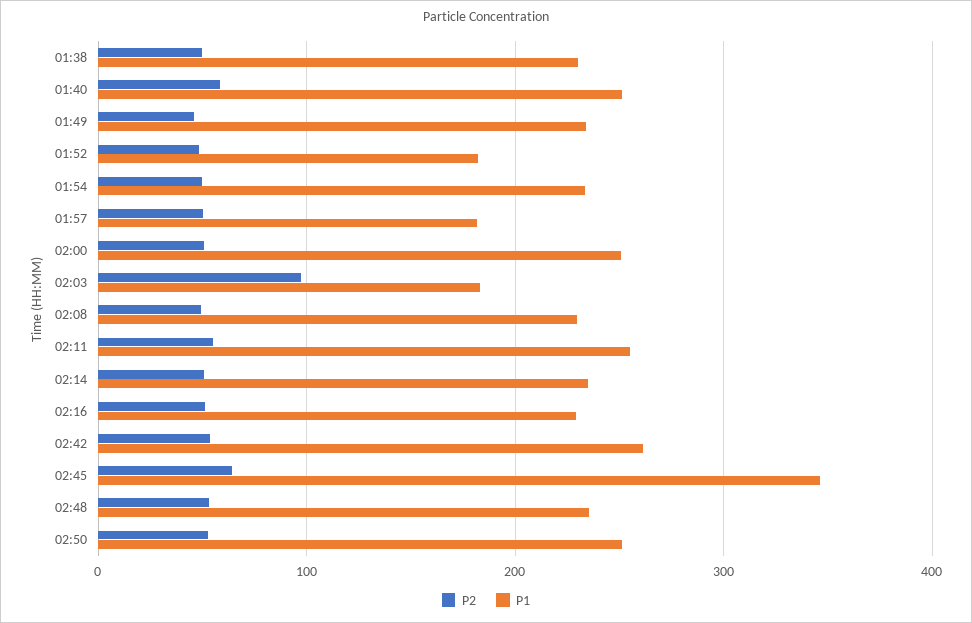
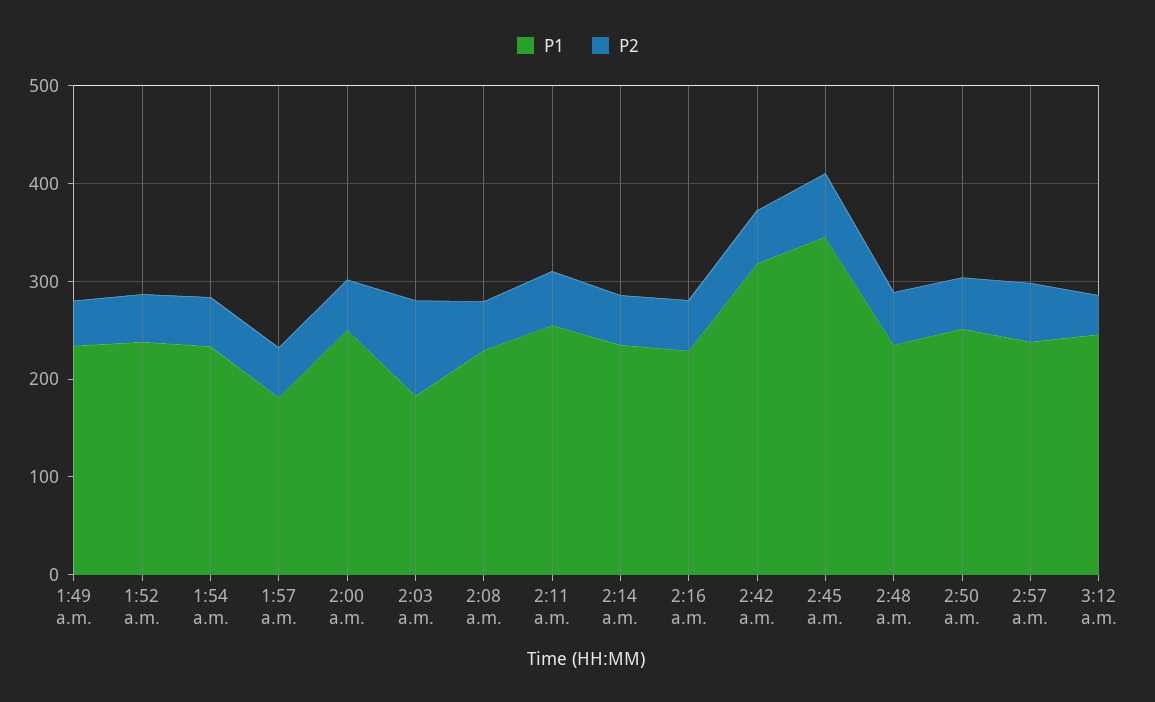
P2, 01:38: 50 -> none
P1, 01:38: 230 -> none
P2, 01:40: 60 -> none
P1, 01:40: 250 -> none
P1, 01:52: 180 -> 240
P1, 02:42: 260 -> 320
P1, 2:57 a.m.: none -> 240
P2, 2:57 a.m.: none -> 60
P1, 3:12 a.m.: none -> 240
P2, 3:12 a.m.: none -> 40

